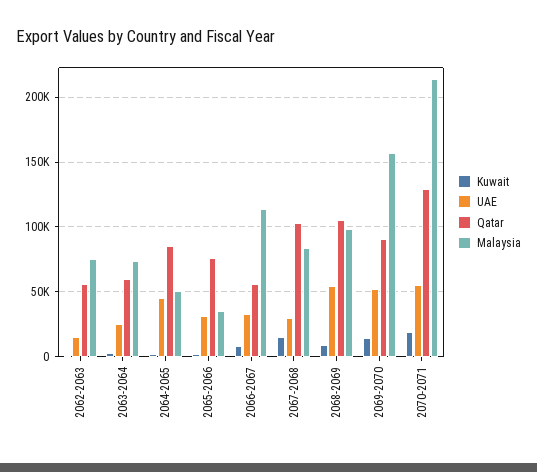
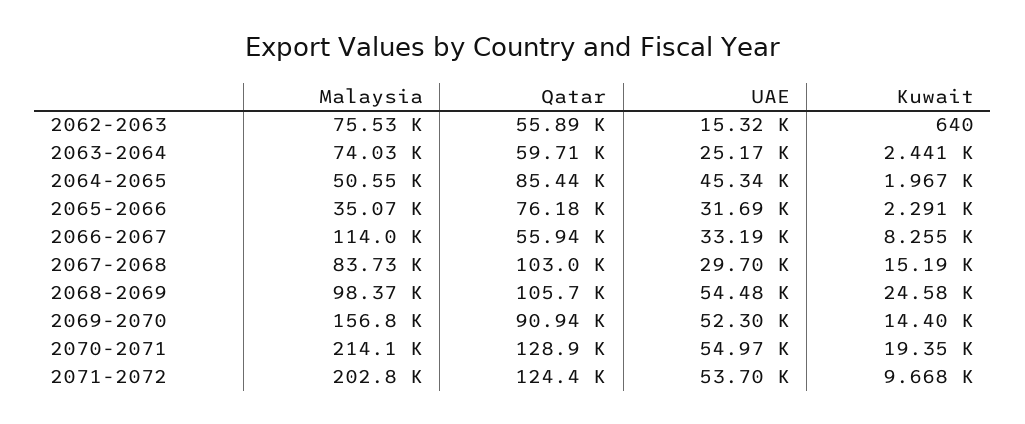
Kuwait, 2068-2069: 10000 -> 24580
Malaysia, 2071-2072: none -> 202800
Qatar, 2071-2072: none -> 124400
UAE, 2071-2072: none -> 53700
Kuwait, 2071-2072: none -> 9668

